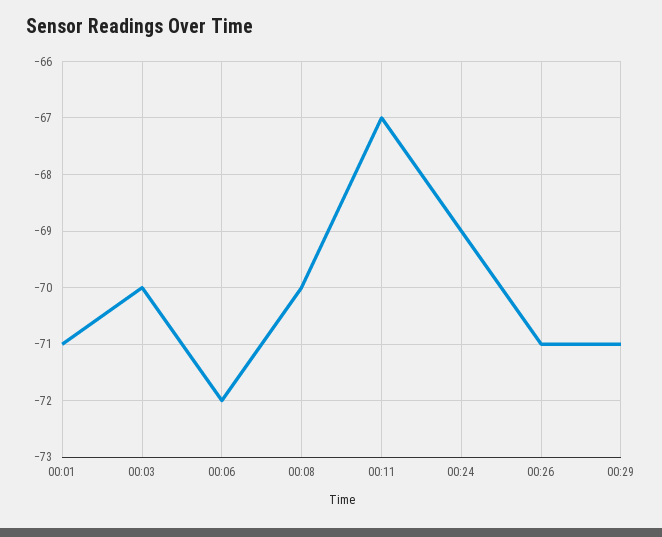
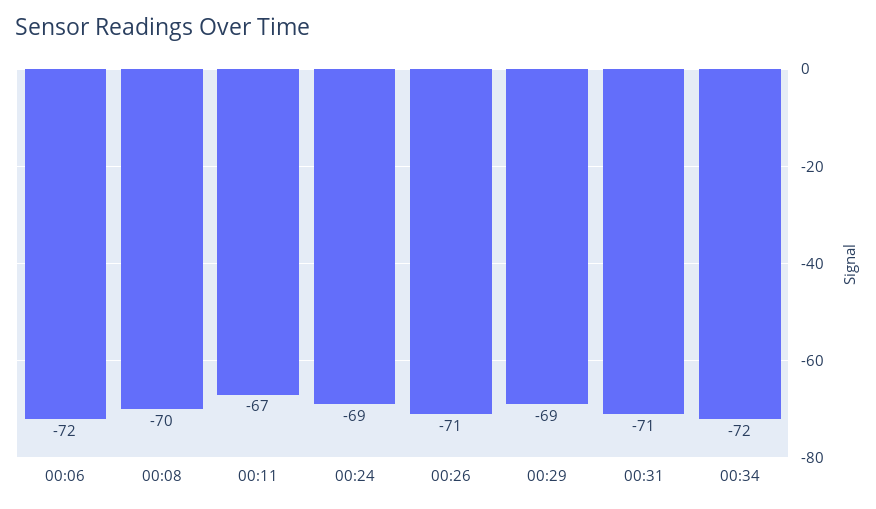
00:01: -71 -> none
00:03: -70 -> none
00:29: -71 -> -69
00:31: none -> -71
00:34: none -> -72

